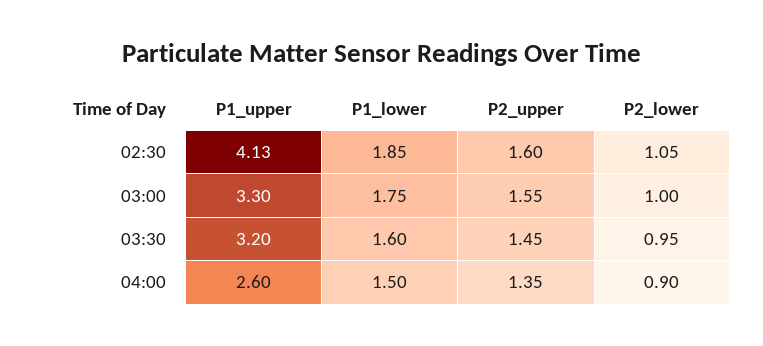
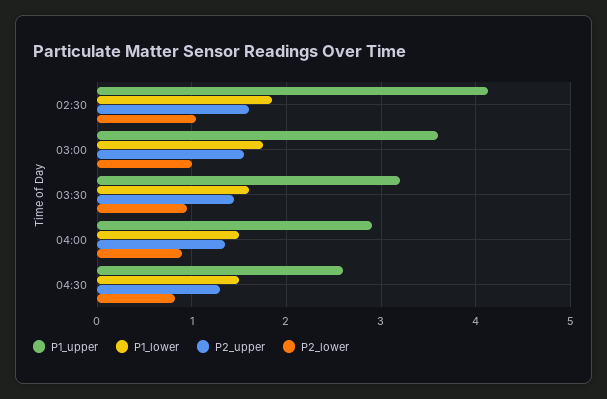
P1_upper, 03:00: 3.3 -> 3.6
P1_upper, 04:00: 2.6 -> 2.9
P1_upper, 04:30: none -> 2.6
P1_lower, 04:30: none -> 1.5
P2_upper, 04:30: none -> 1.3
P2_lower, 04:30: none -> 0.8

